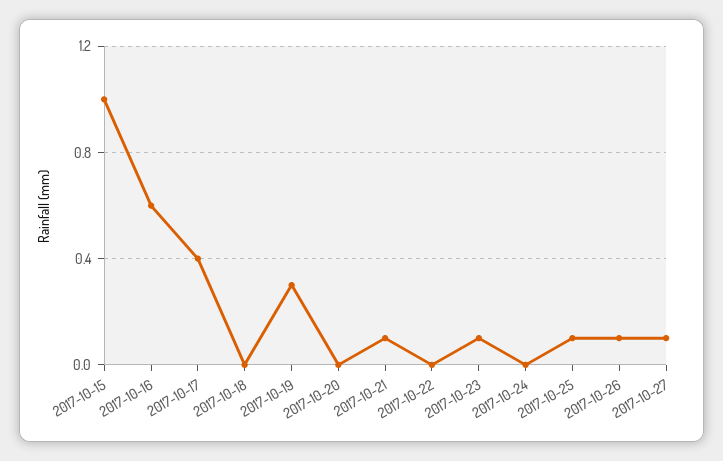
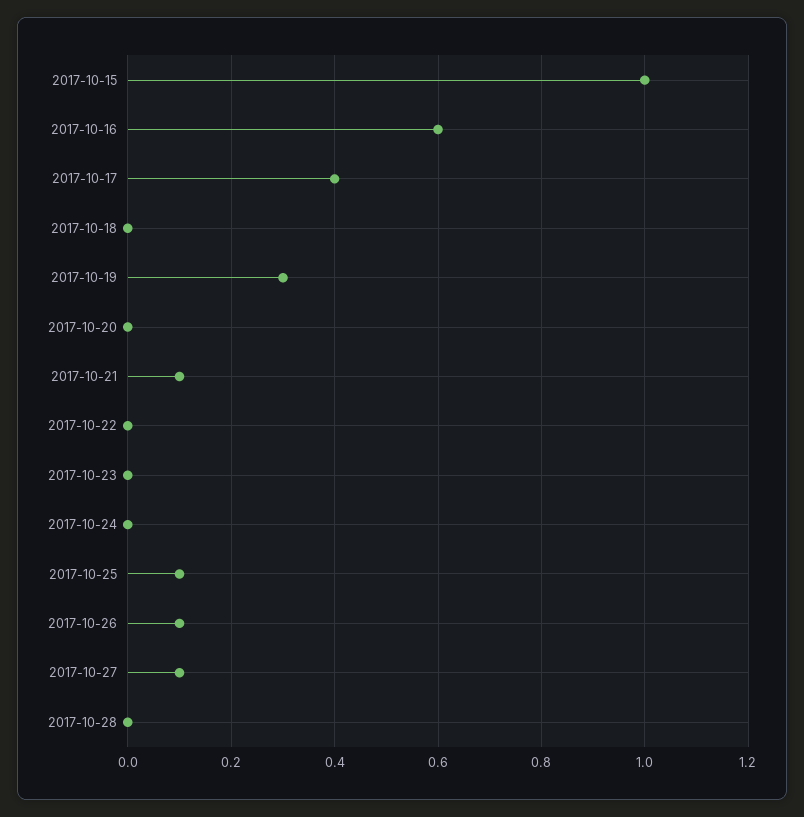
2017-10-23: 0.1 -> 0
2017-10-28: none -> 0

